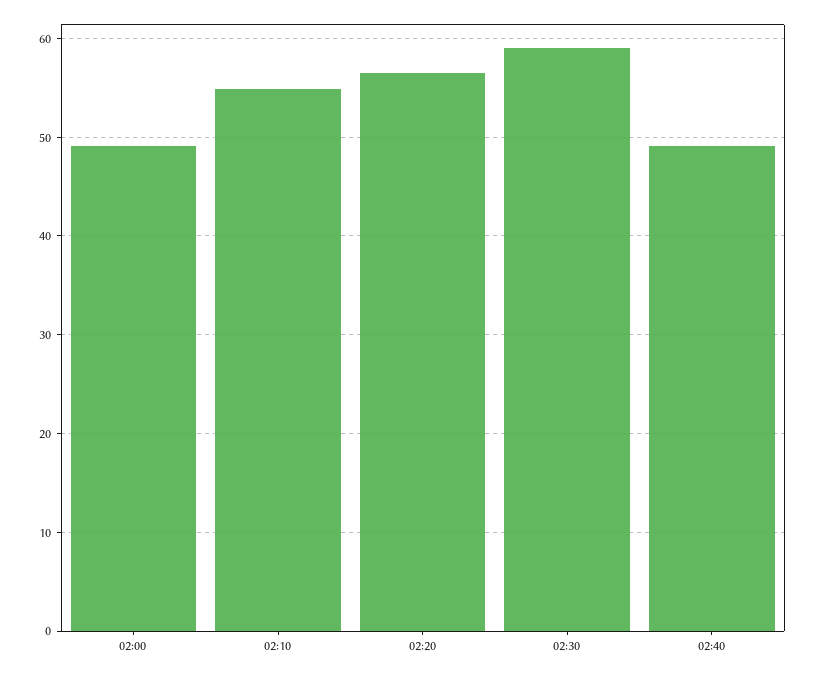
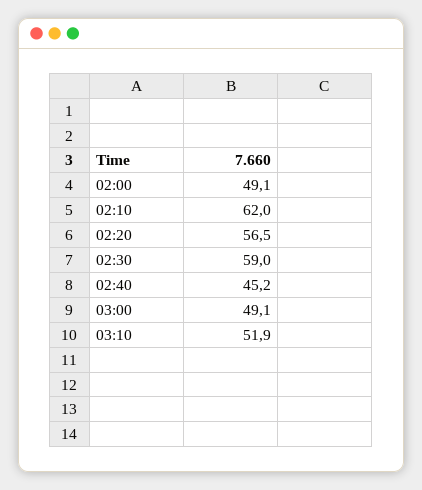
02:10: 55 -> 62
02:40: 49 -> 45.2
03:00: none -> 49.1
03:10: none -> 51.9

